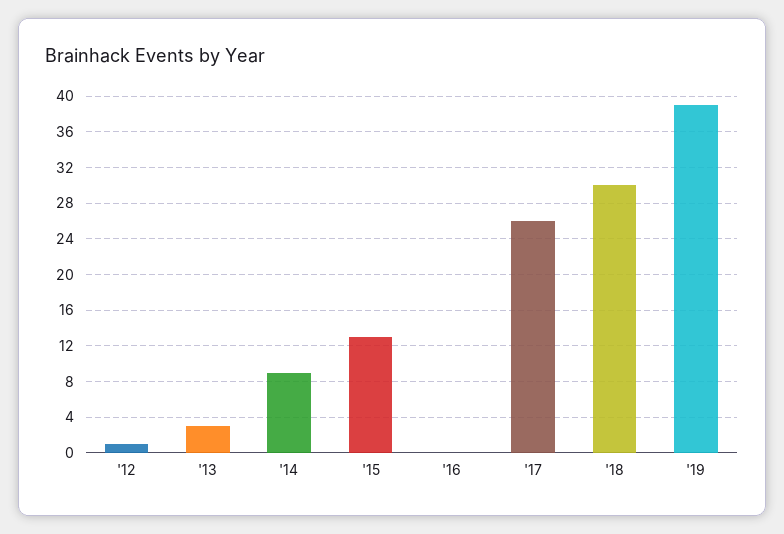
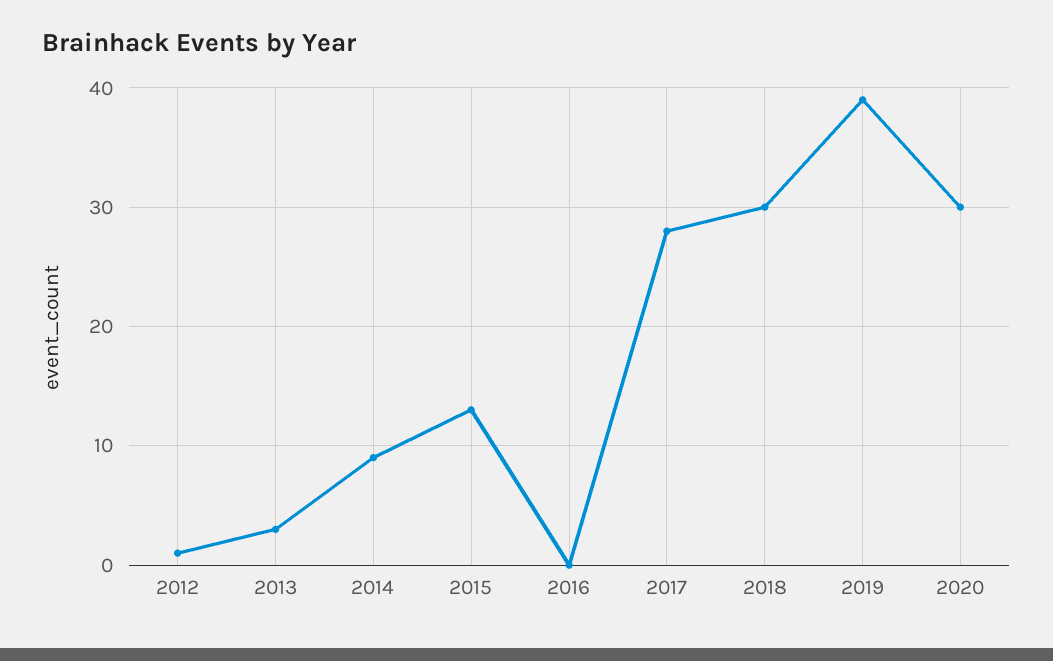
'17: 26 -> 28
2020: none -> 30

